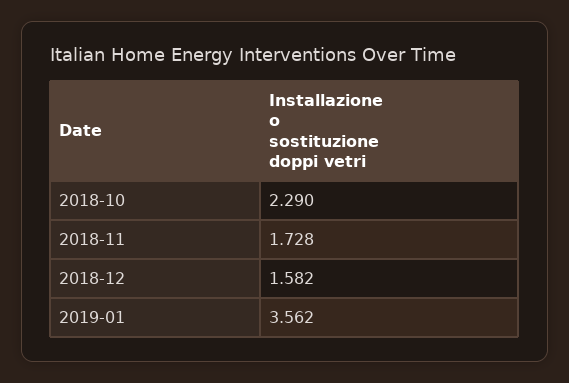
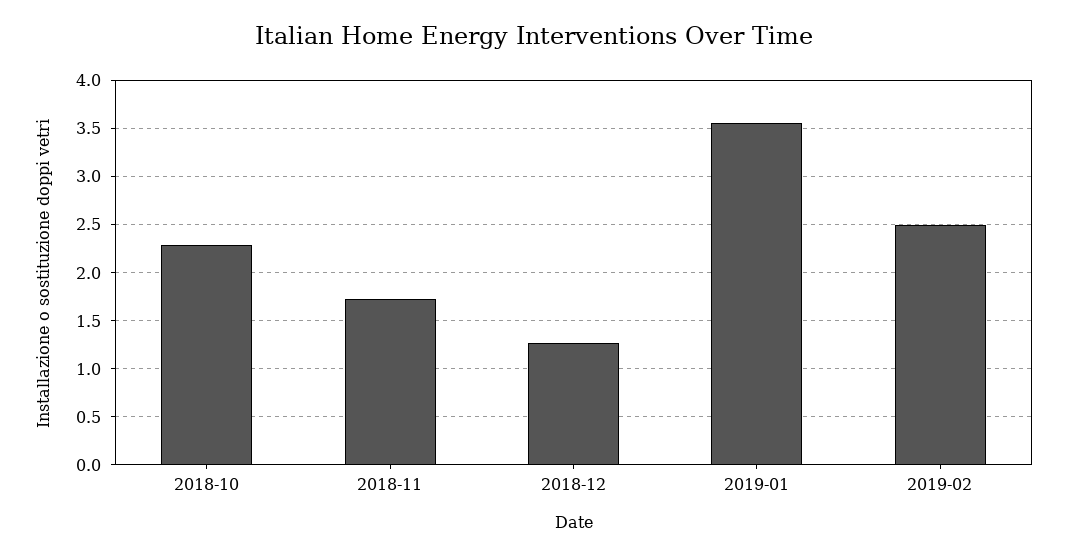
2018-12: 1.582 -> 1.3
2019-02: none -> 2.5

